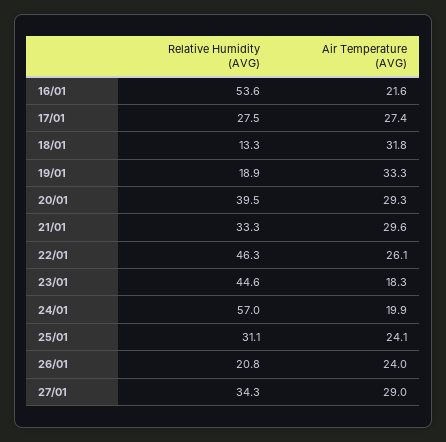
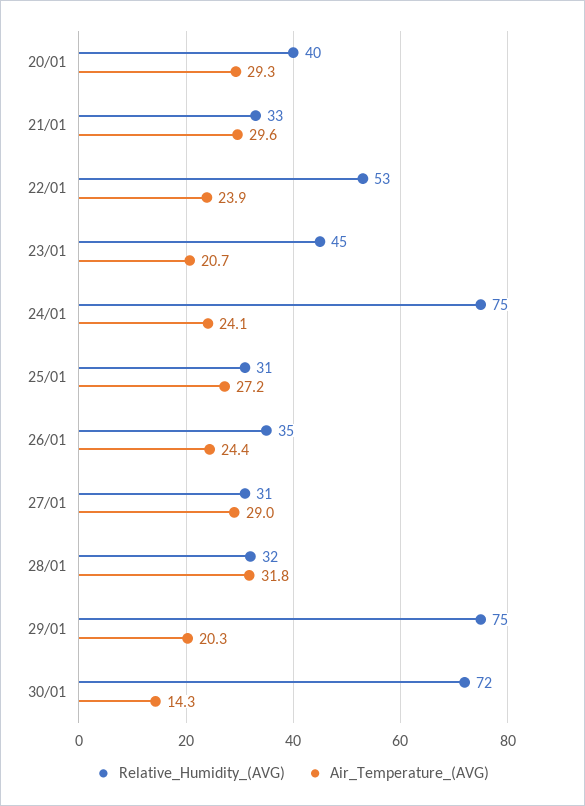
Relative Humidity (AVG), 16/01: 53.6 -> none
Air Temperature (AVG), 16/01: 21.6 -> none
Relative Humidity (AVG), 17/01: 27.5 -> none
Air Temperature (AVG), 17/01: 27.4 -> none
Relative Humidity (AVG), 18/01: 13.3 -> none
Air Temperature (AVG), 18/01: 31.8 -> none
Relative Humidity (AVG), 19/01: 18.9 -> none
Air Temperature (AVG), 19/01: 33.3 -> none
Relative Humidity (AVG), 22/01: 46.3 -> 53
Air Temperature (AVG), 22/01: 26.1 -> 23.9
Air Temperature (AVG), 23/01: 18.3 -> 20.7
Relative Humidity (AVG), 24/01: 57 -> 75
Air Temperature (AVG), 24/01: 19.9 -> 24.1
Air Temperature (AVG), 25/01: 24.1 -> 27.2
Relative Humidity (AVG), 26/01: 20.8 -> 35
Air Temperature (AVG), 26/01: 24 -> 24.4
Relative Humidity (AVG), 27/01: 34.3 -> 31
Relative Humidity (AVG), 28/01: none -> 32
Air Temperature (AVG), 28/01: none -> 31.8
Relative Humidity (AVG), 29/01: none -> 75
Air Temperature (AVG), 29/01: none -> 20.3
Relative Humidity (AVG), 30/01: none -> 72
Air Temperature (AVG), 30/01: none -> 14.3

